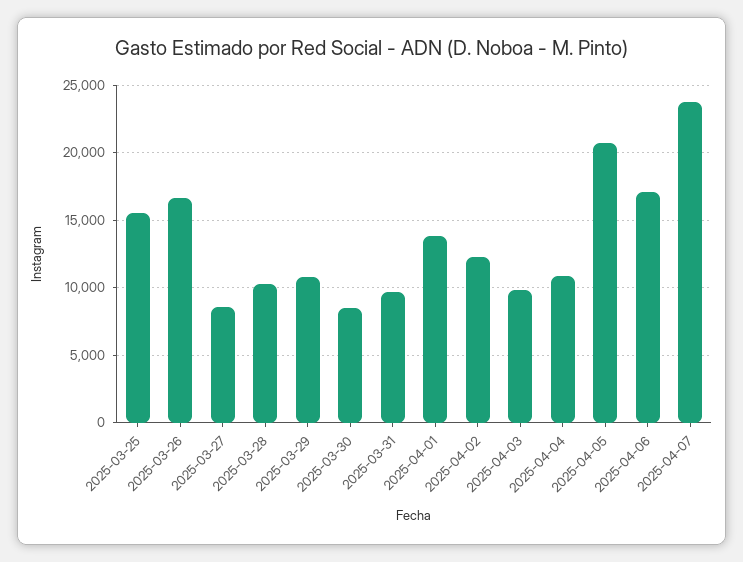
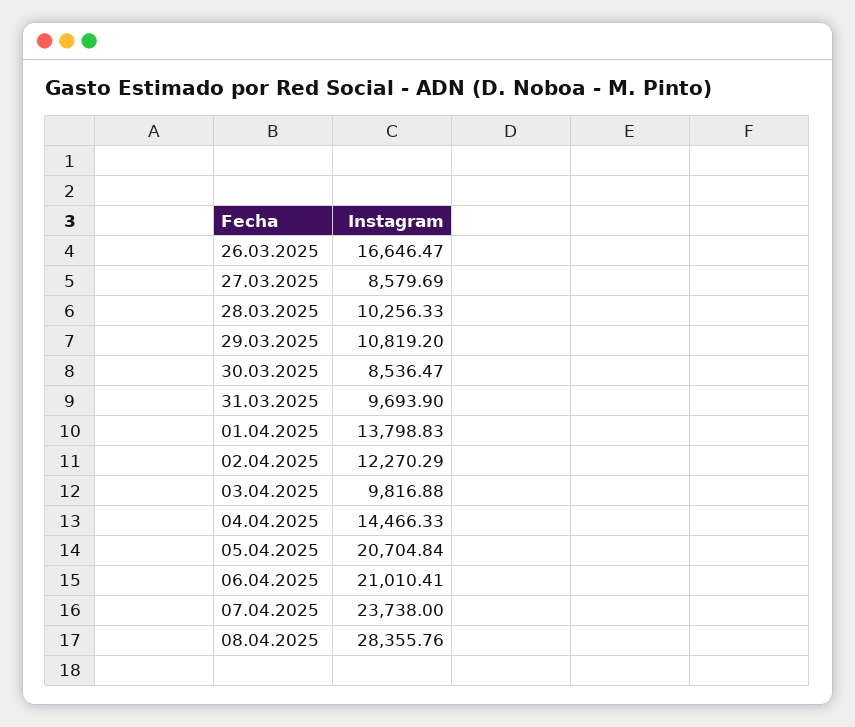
2025-03-25: 15500 -> none
2025-04-04: 11000 -> 14466.33
2025-04-06: 17000 -> 21010.41
08.04.2025: none -> 28355.76

